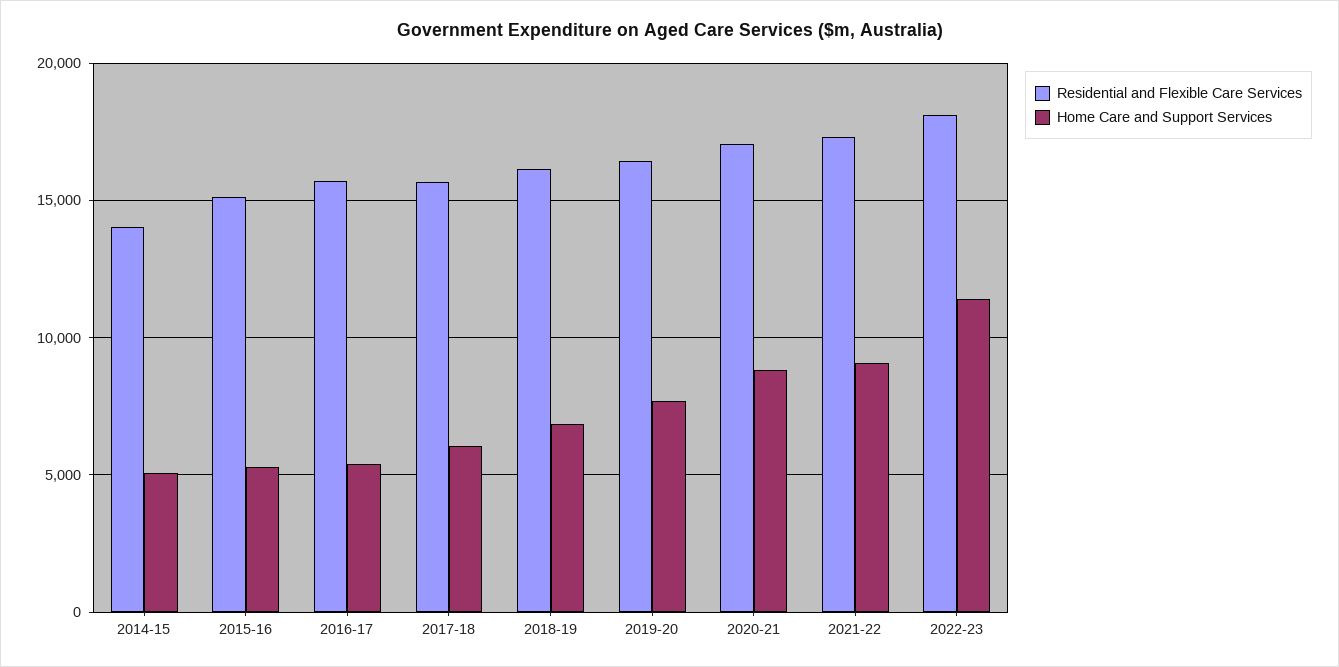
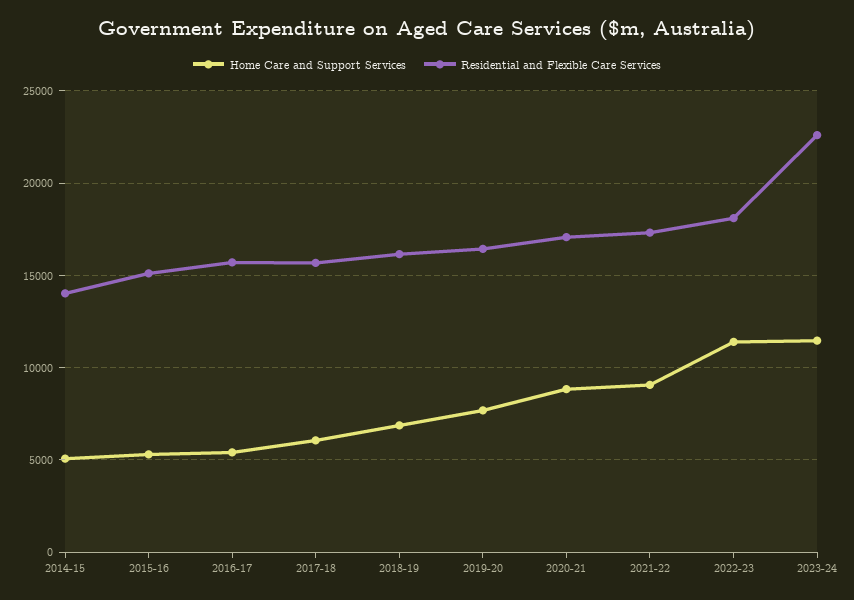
Home Care and Support Services, 2023-24: none -> 11500
Residential and Flexible Care Services, 2023-24: none -> 22500

